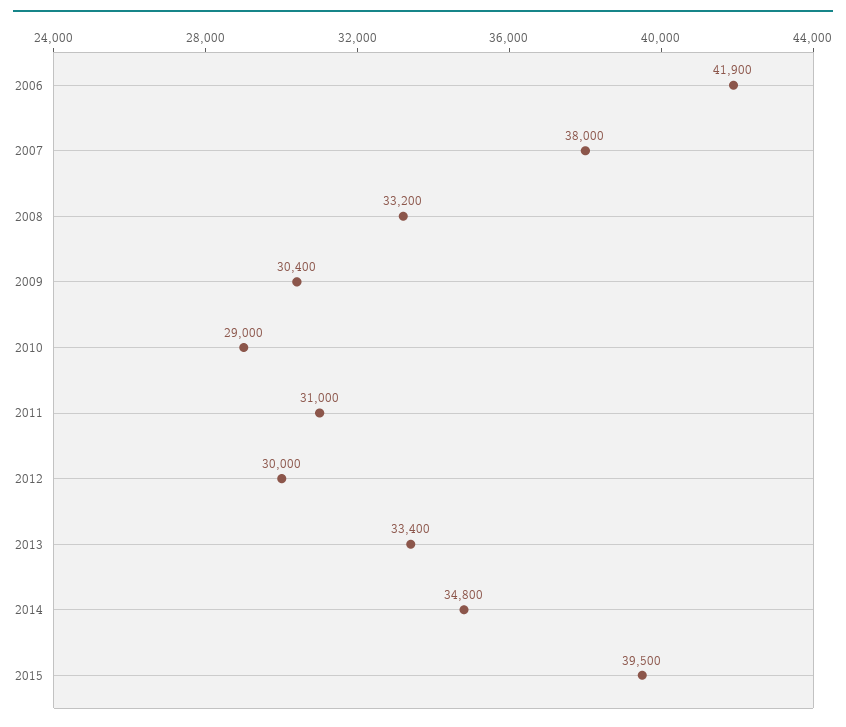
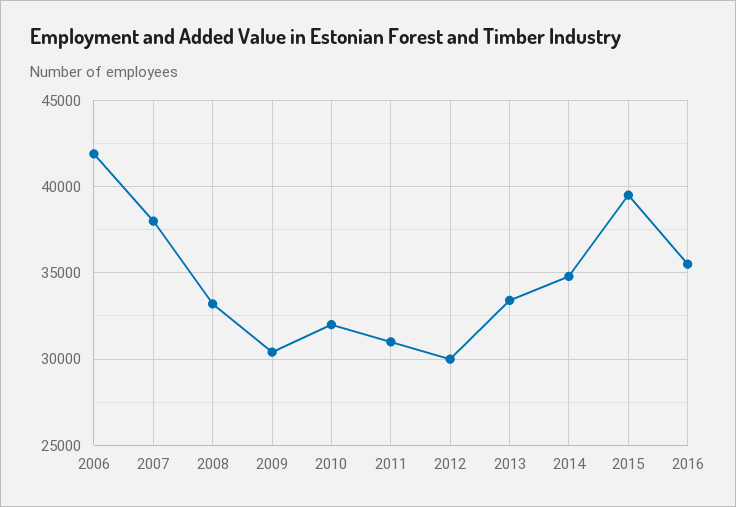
2010: 29000 -> 32000
2016: none -> 35500

